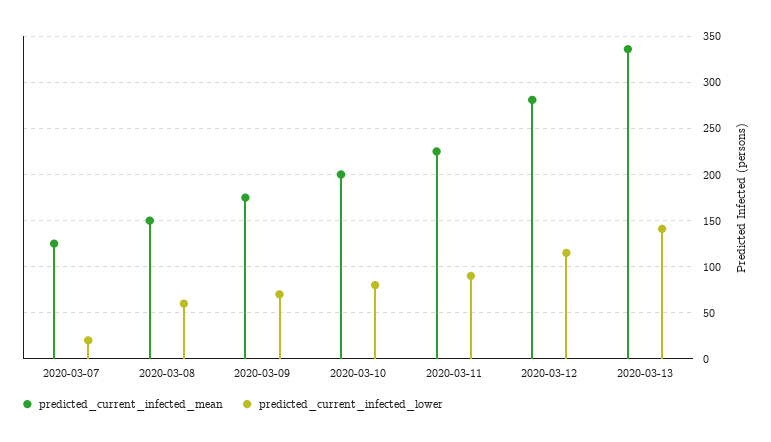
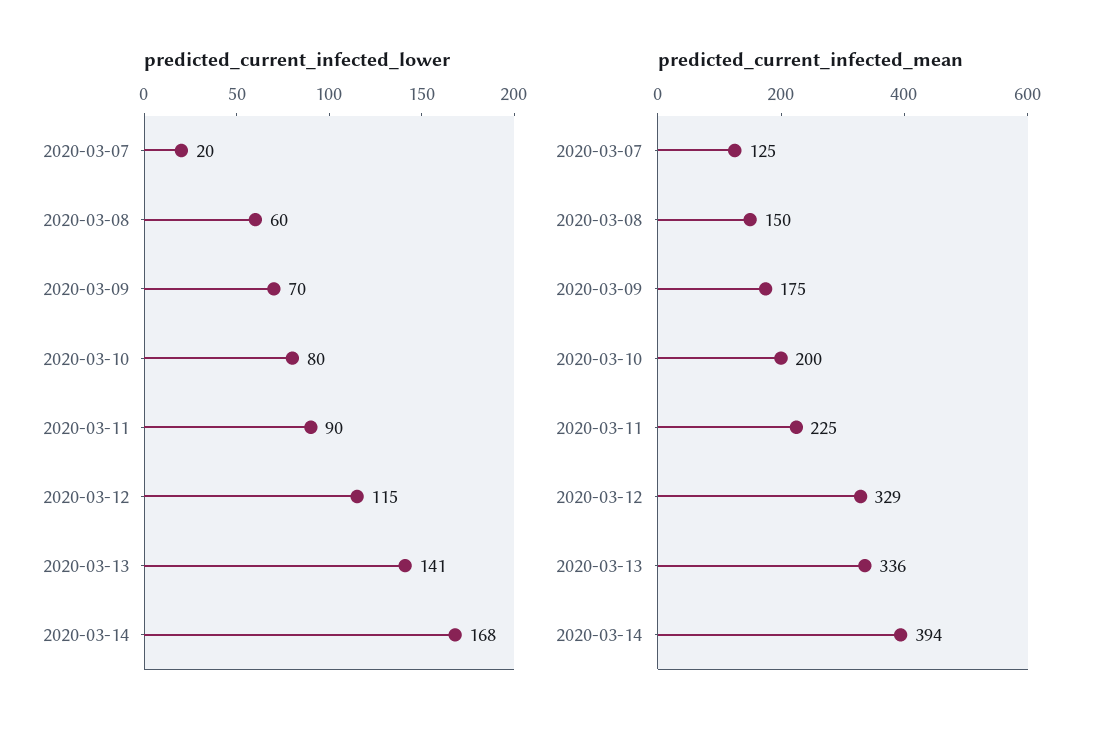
predicted_current_infected_mean, 2020-03-12: 280 -> 329
predicted_current_infected_lower, 2020-03-14: none -> 168
predicted_current_infected_mean, 2020-03-14: none -> 394

